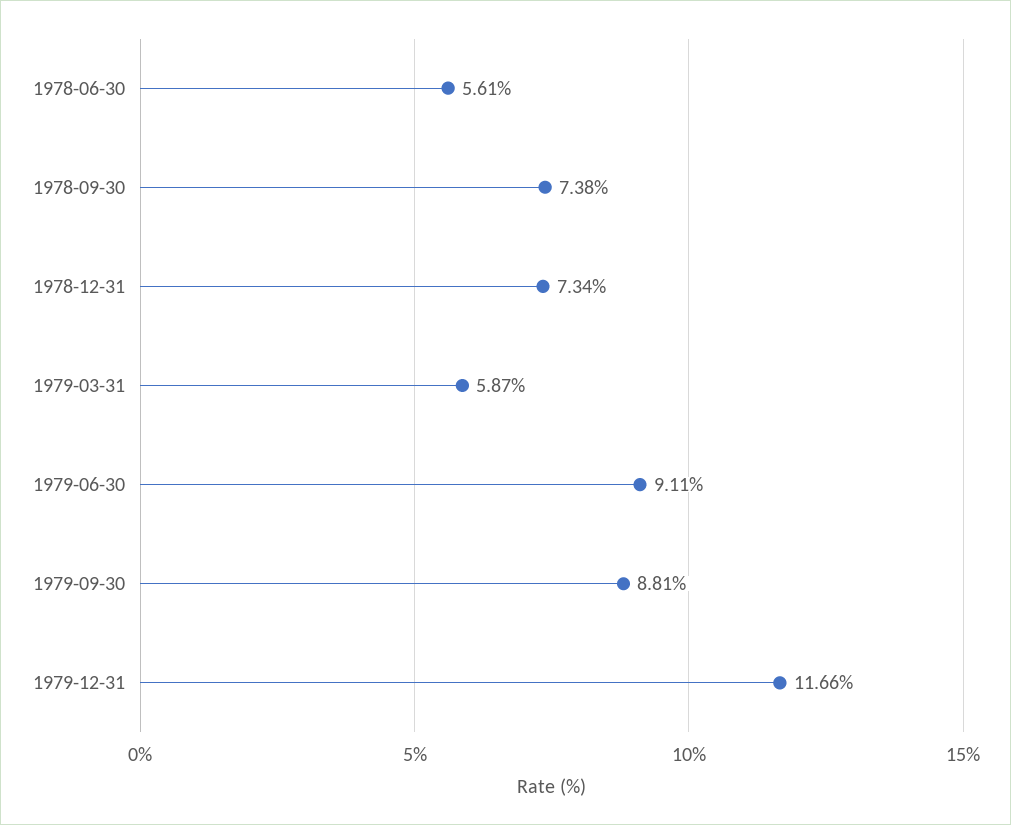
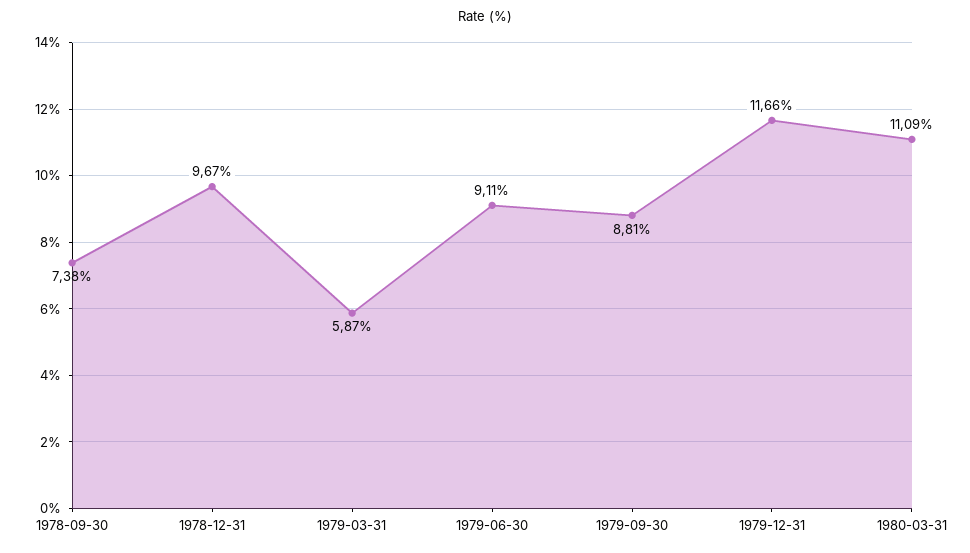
1978-06-30: 5.61 -> none
1978-12-31: 7.34 -> 9.67
1980-03-31: none -> 11.09

